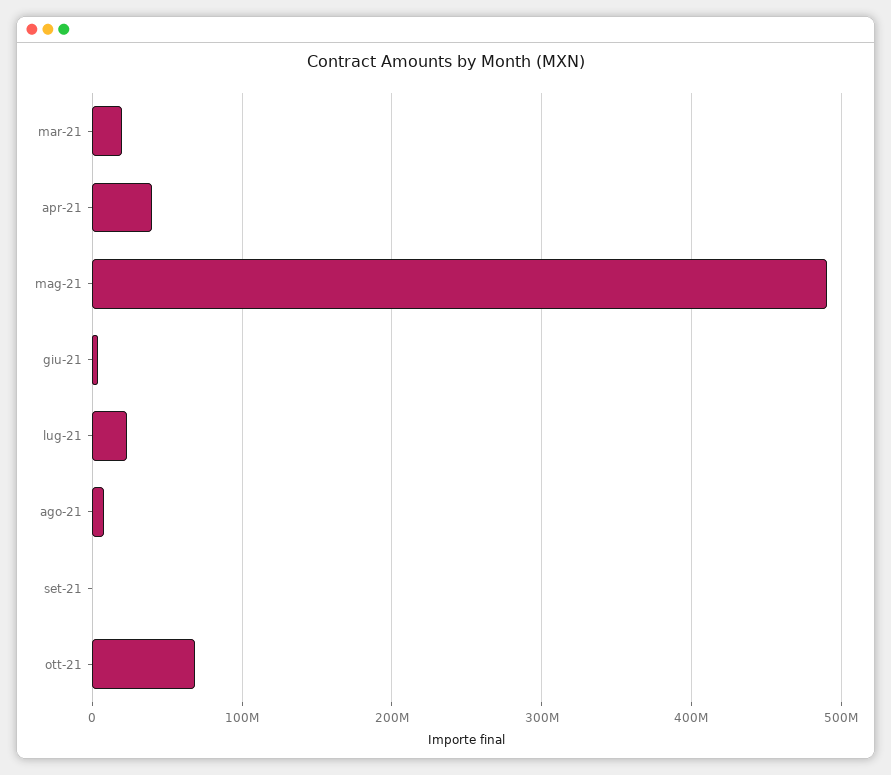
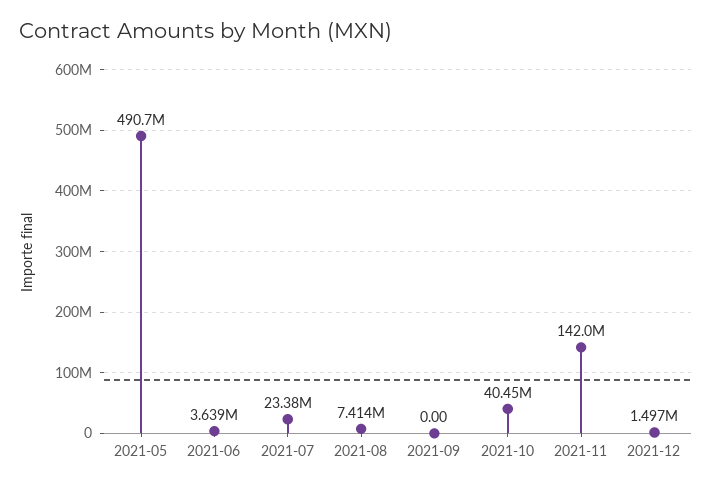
mar-21: 20000000 -> none
apr-21: 40000000 -> none
ott-21: 70000000 -> 40450000
2021-11: none -> 142000000
2021-12: none -> 1497000

